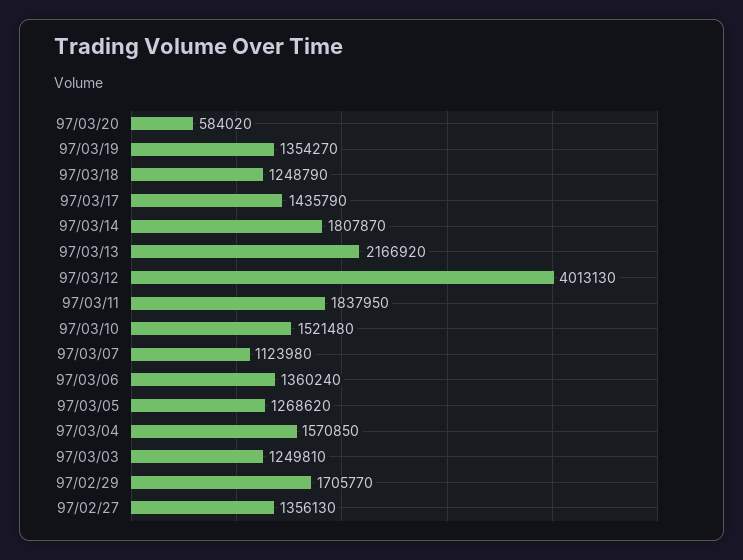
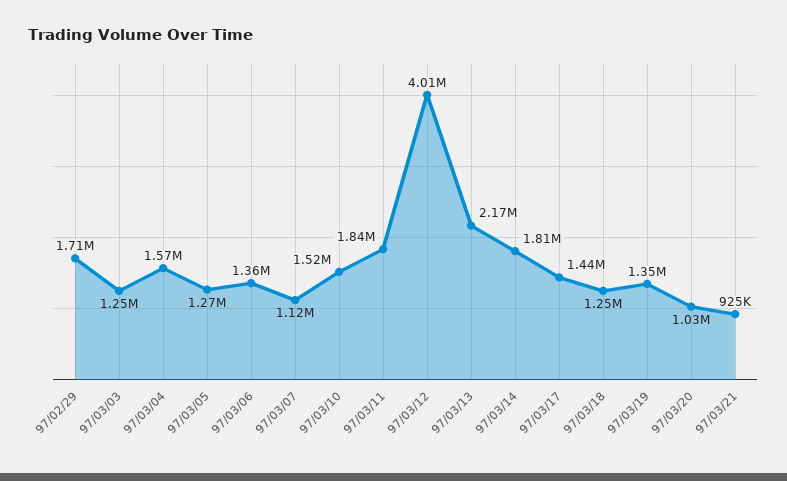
97/03/20: 584020 -> 1030000
97/02/27: 1356130 -> none
97/03/21: none -> 925000

